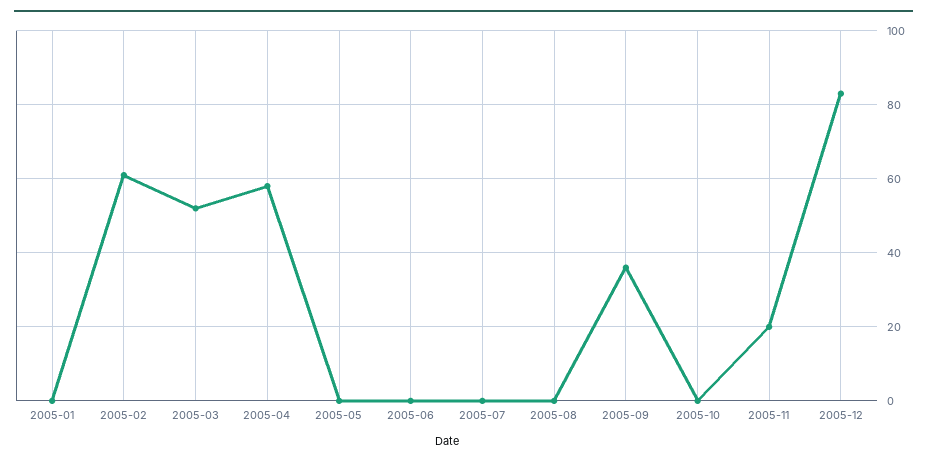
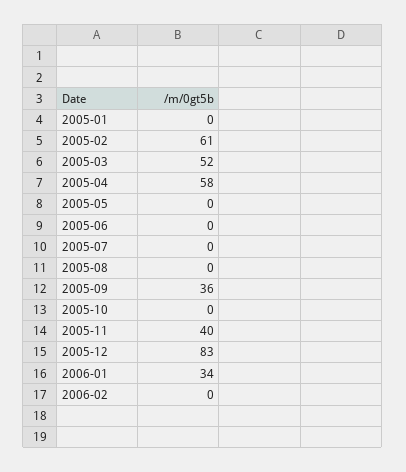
2005-11: 20 -> 40
2006-01: none -> 34
2006-02: none -> 0

